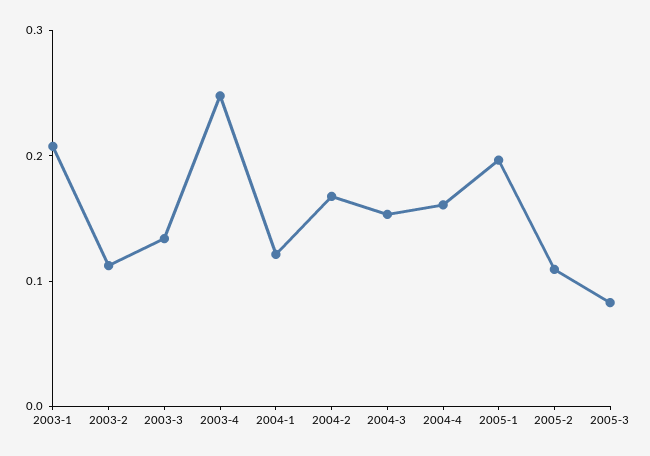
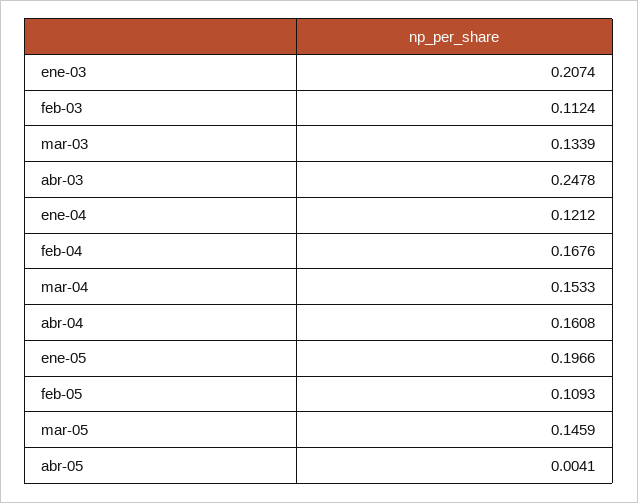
2005-3: 0.08 -> 0.1459
abr-05: none -> 0.0041

